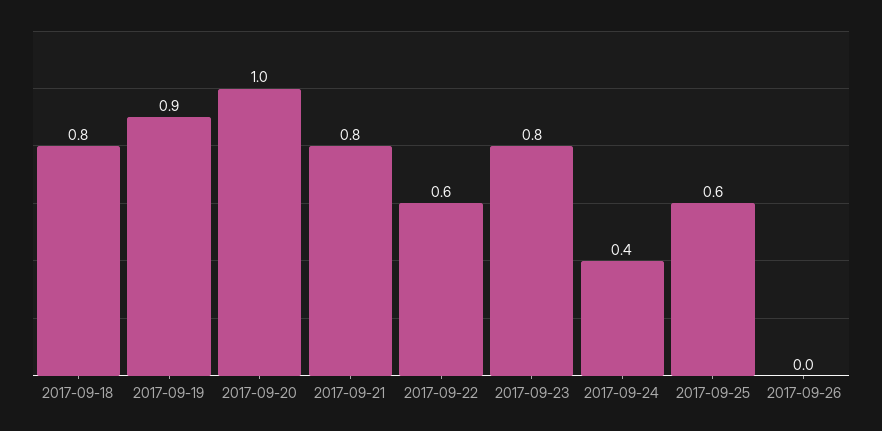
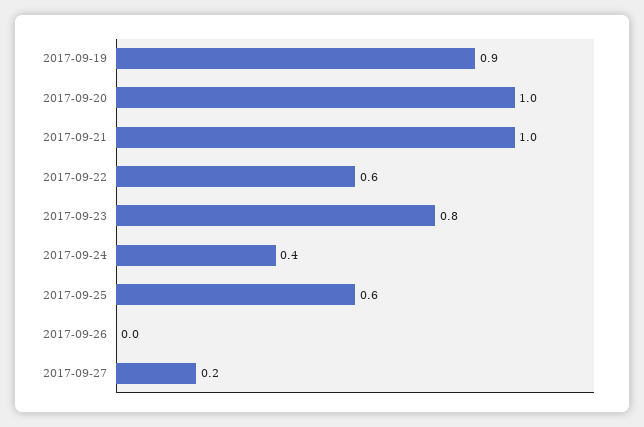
2017-09-18: 0.8 -> none
2017-09-21: 0.8 -> 1
2017-09-27: none -> 0.2

